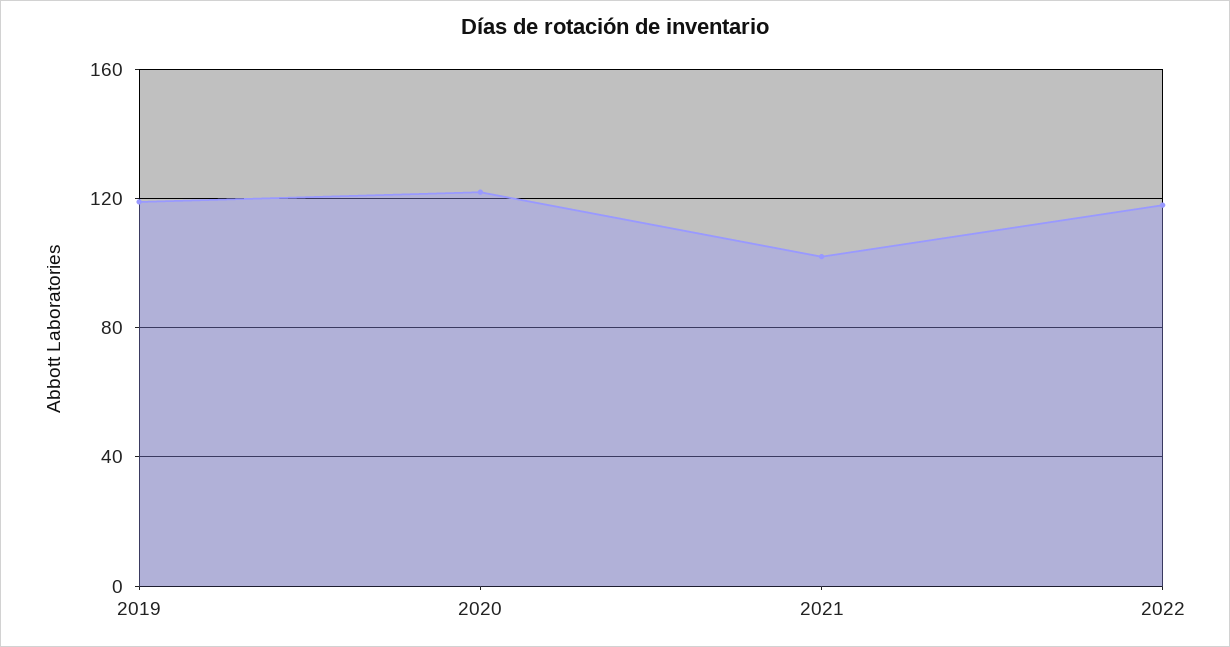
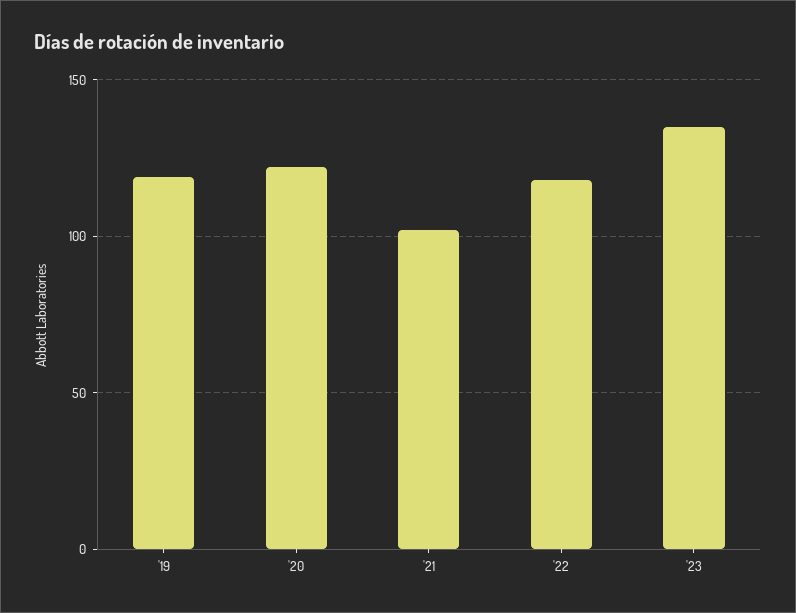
'23: none -> 135

